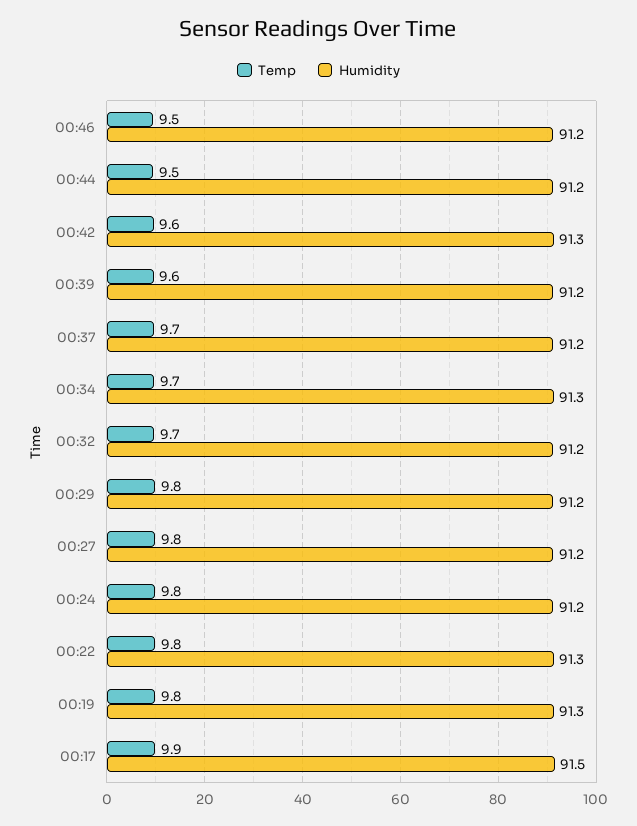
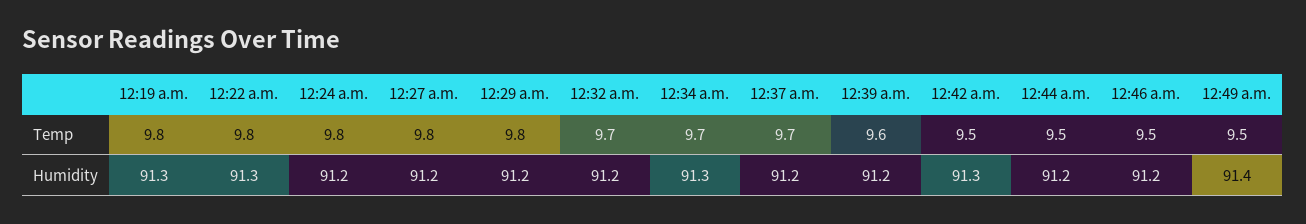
Temp, 00:42: 9.6 -> 9.5
Temp, 00:17: 9.9 -> none
Humidity, 00:17: 91.5 -> none
Temp, 12:49 a.m.: none -> 9.5
Humidity, 12:49 a.m.: none -> 91.4

